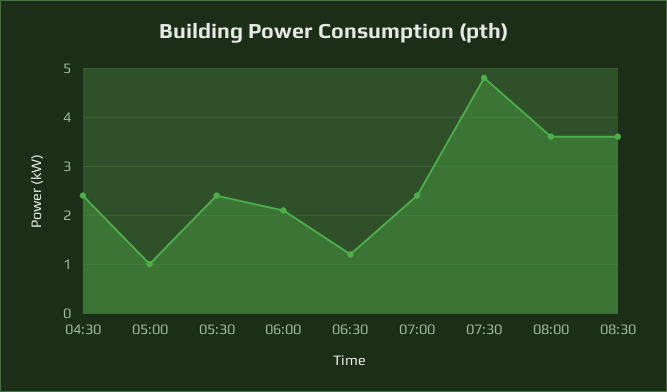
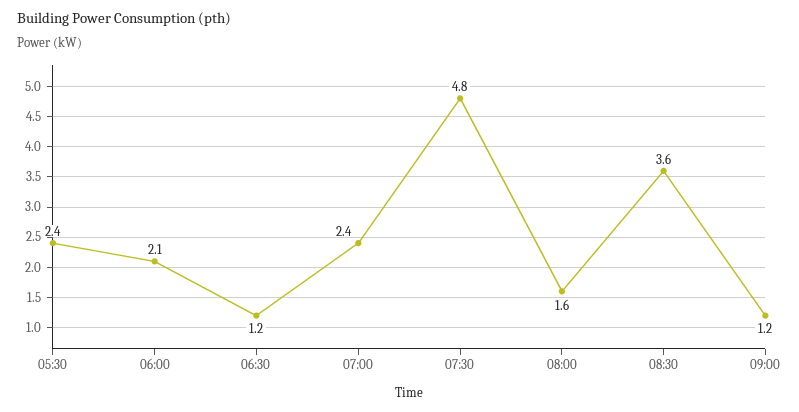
04:30: 2.5 -> none
05:00: 1 -> none
08:00: 3.5 -> 1.6
09:00: none -> 1.2

